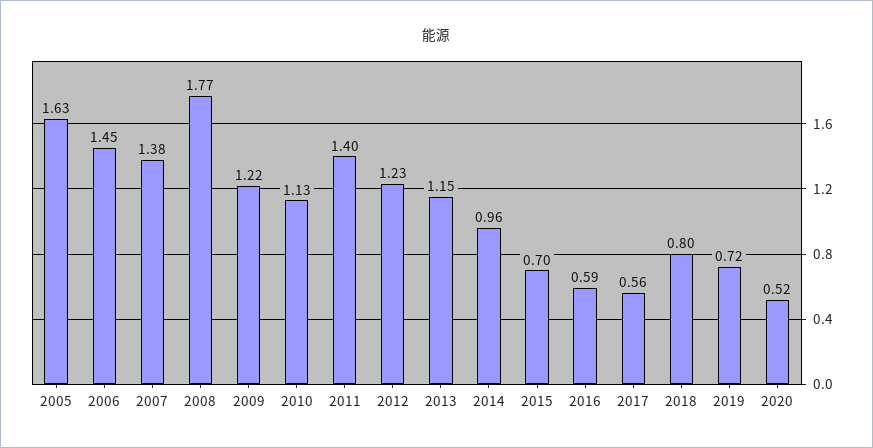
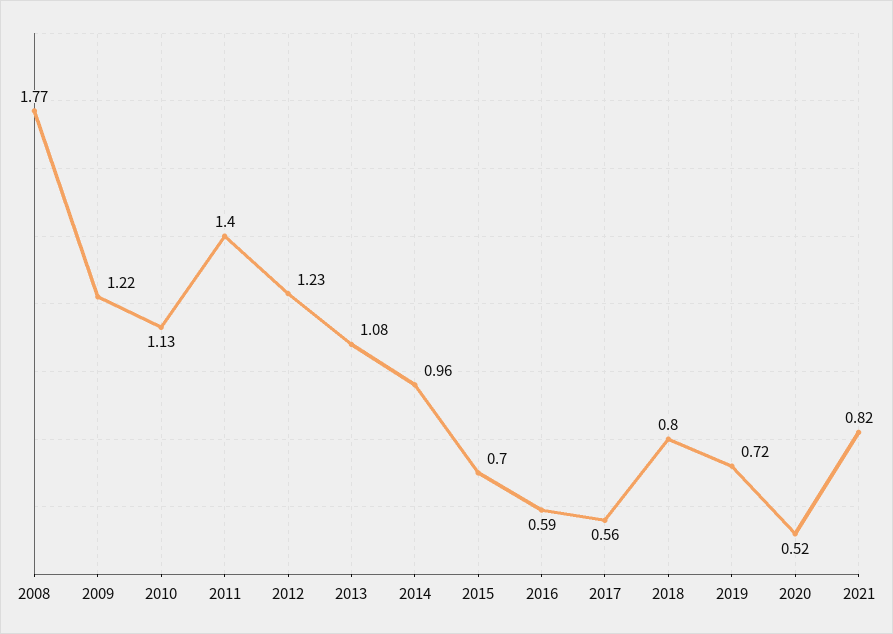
2005: 1.63 -> none
2006: 1.45 -> none
2007: 1.38 -> none
2013: 1.15 -> 1.08
2021: none -> 0.82

